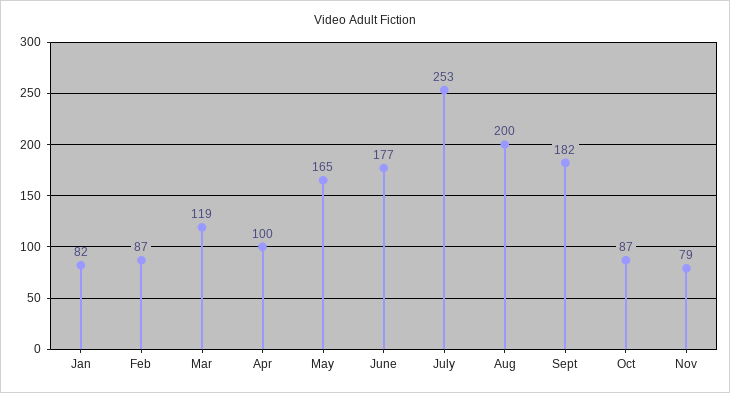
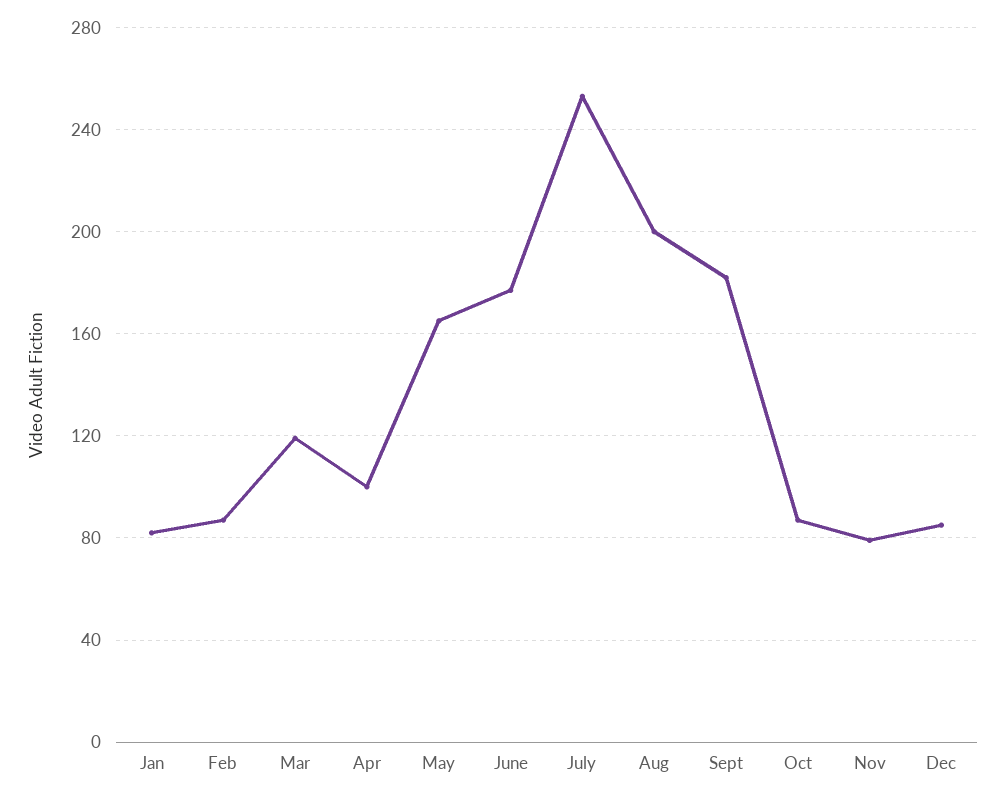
Dec: none -> 85

